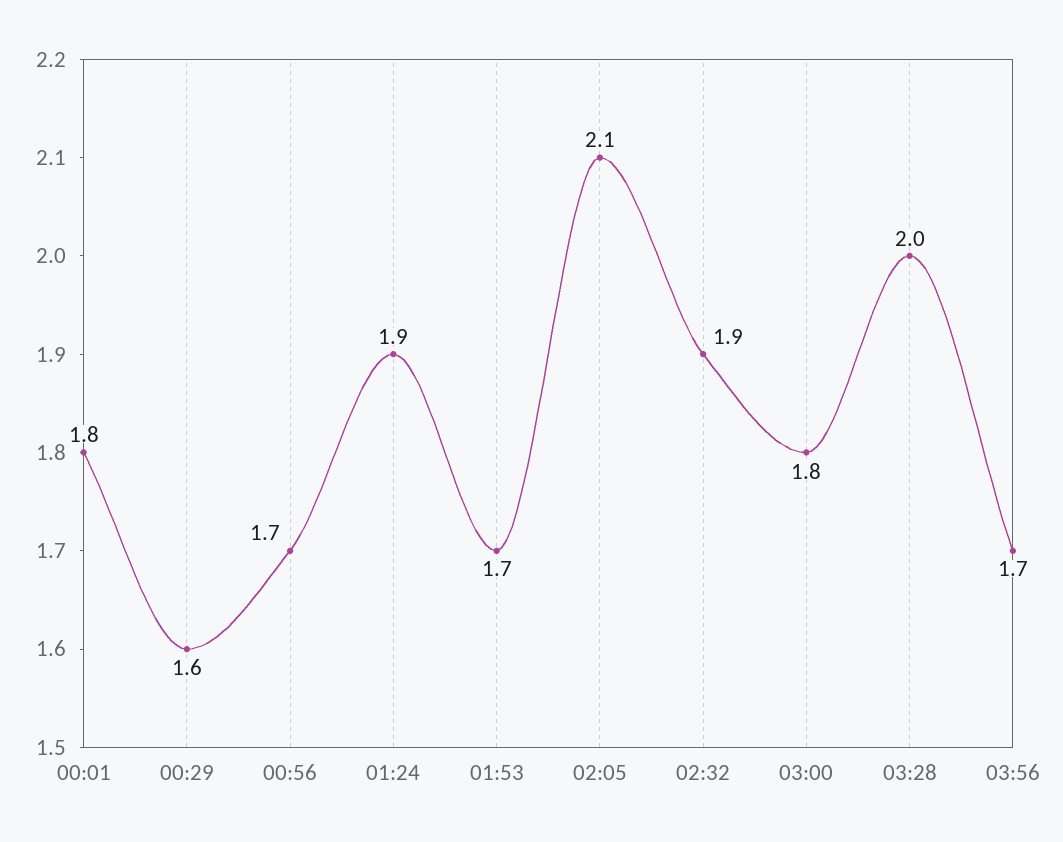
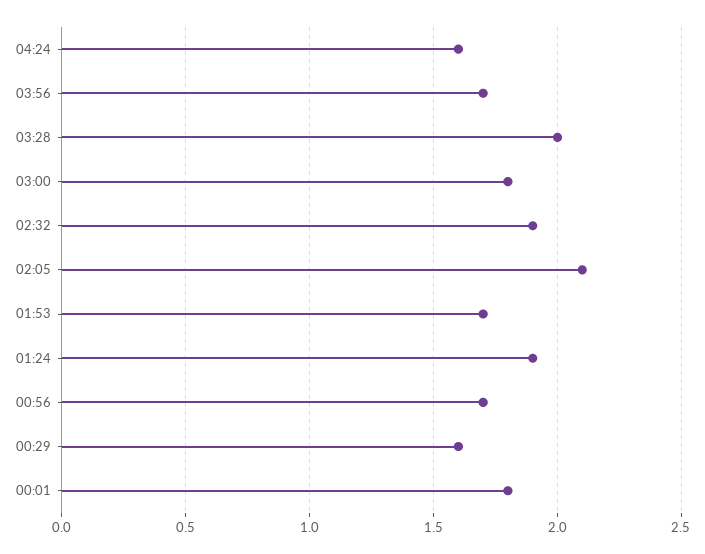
04:24: none -> 1.6

